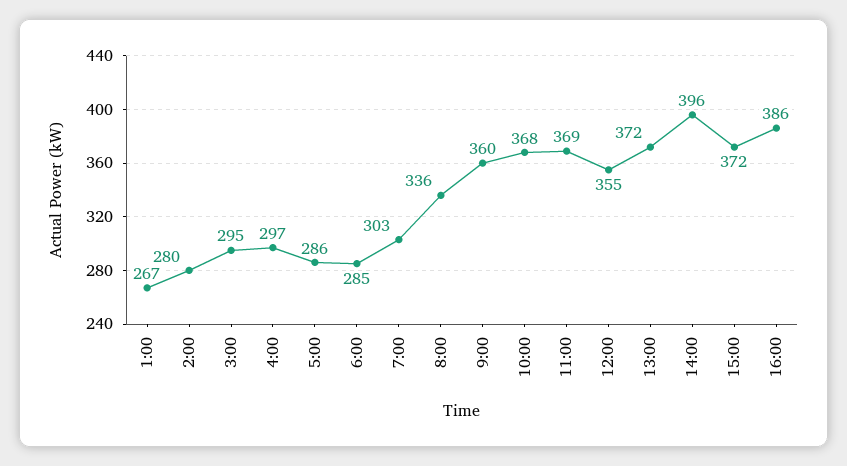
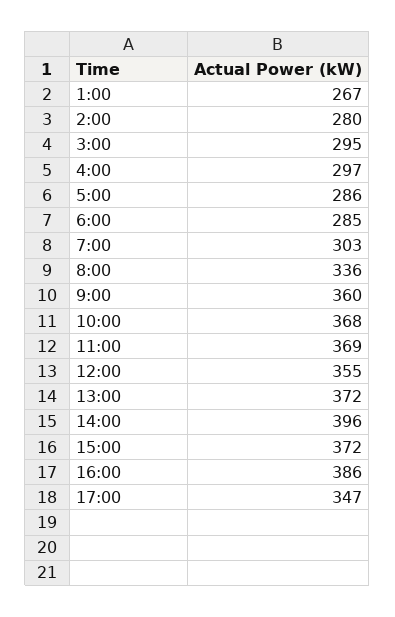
17:00: none -> 347

